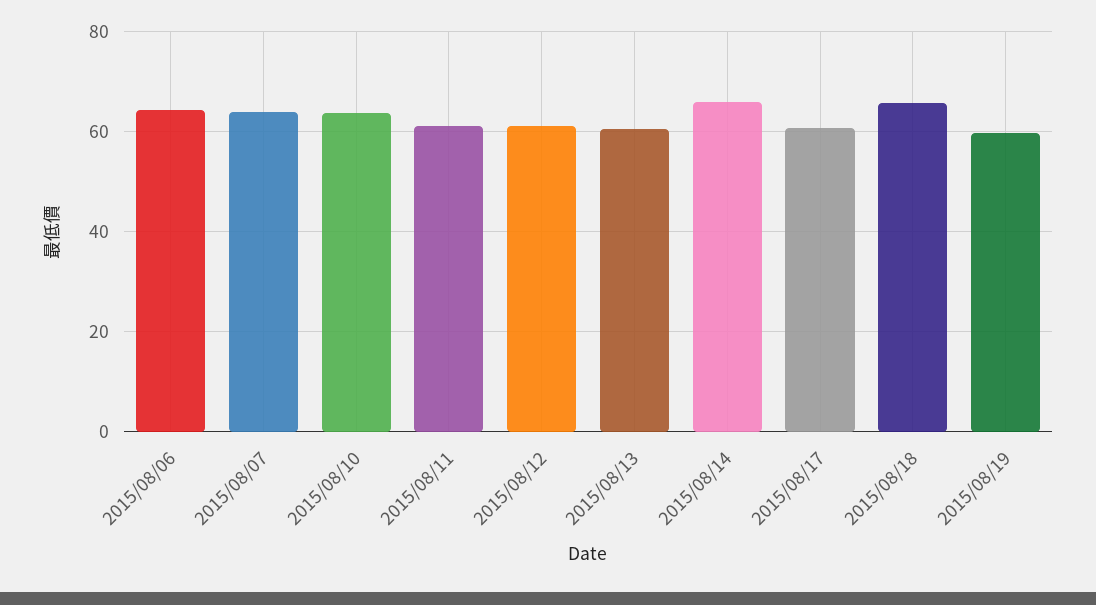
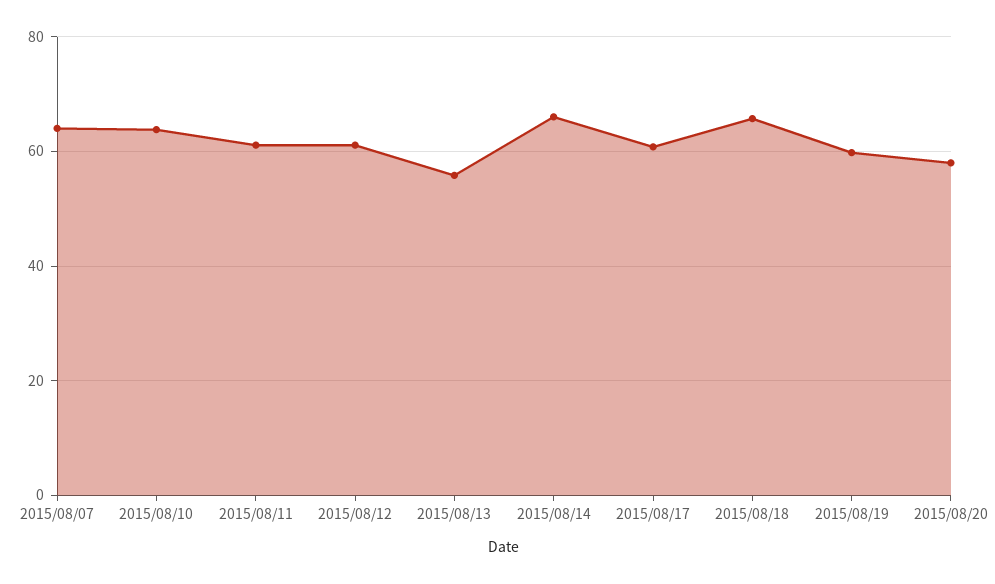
2015/08/06: 64 -> none
2015/08/13: 60 -> 56
2015/08/20: none -> 58

